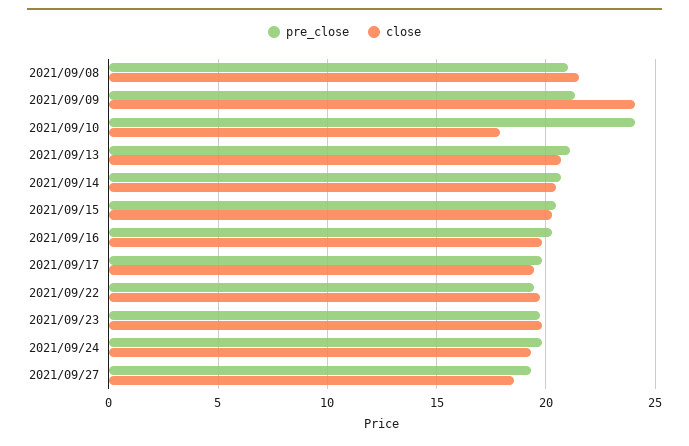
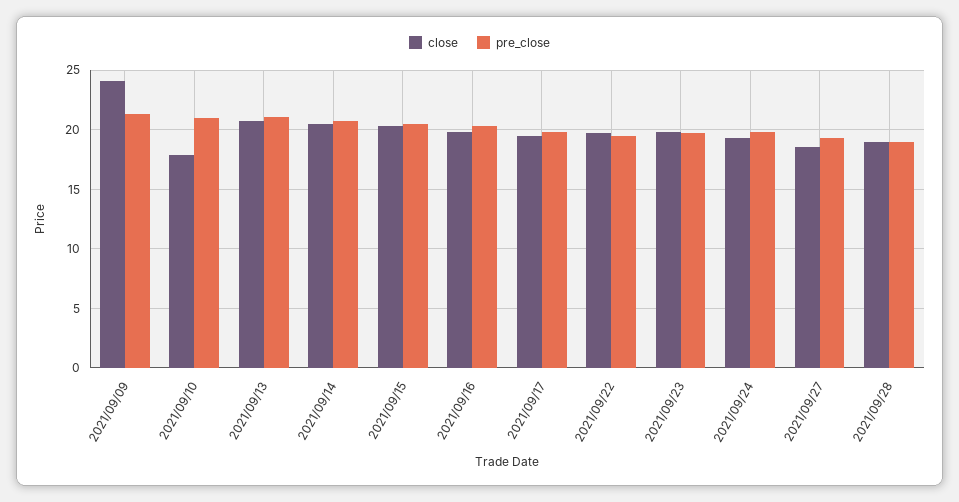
pre_close, 2021/09/08: 21 -> none
close, 2021/09/08: 21.5 -> none
pre_close, 2021/09/10: 24 -> 21
close, 2021/09/28: none -> 19
pre_close, 2021/09/28: none -> 19

